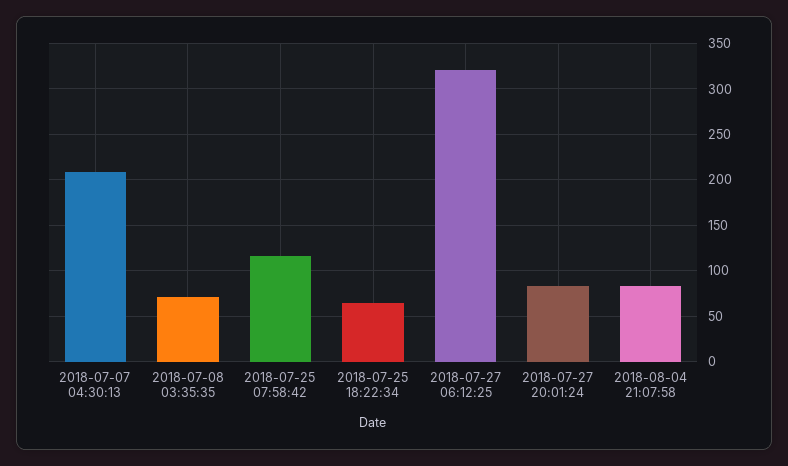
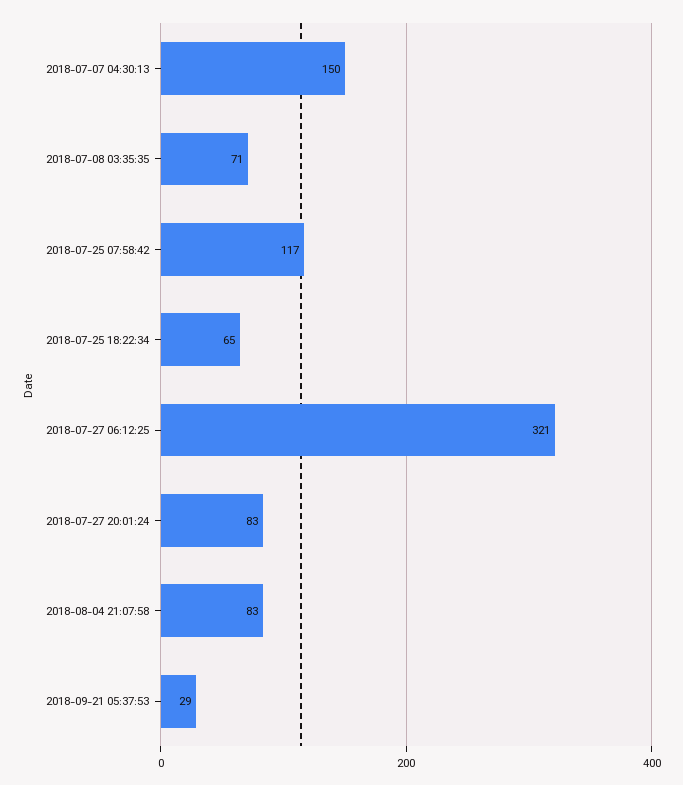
2018-07-07 04:30:13: 210 -> 150
2018-09-21 05:37:53: none -> 29

